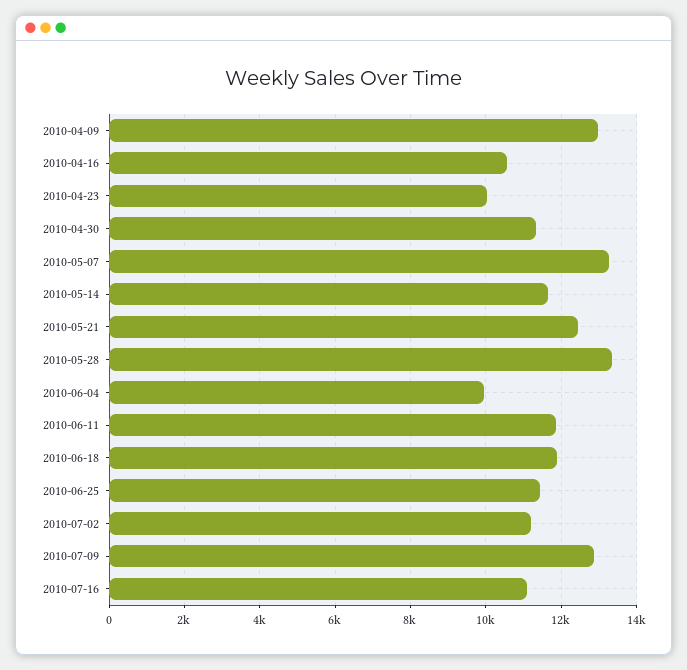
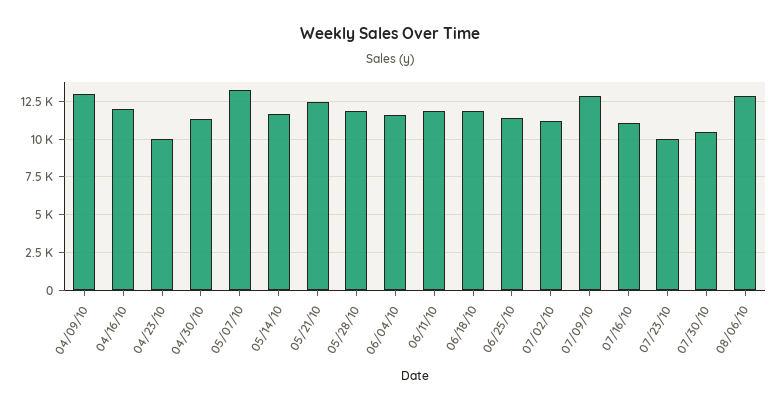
2010-04-16: 10600 -> 12000
2010-05-28: 13400 -> 12000
2010-06-04: 10000 -> 11500
07/23/10: none -> 10000
07/30/10: none -> 10500
08/06/10: none -> 13000

